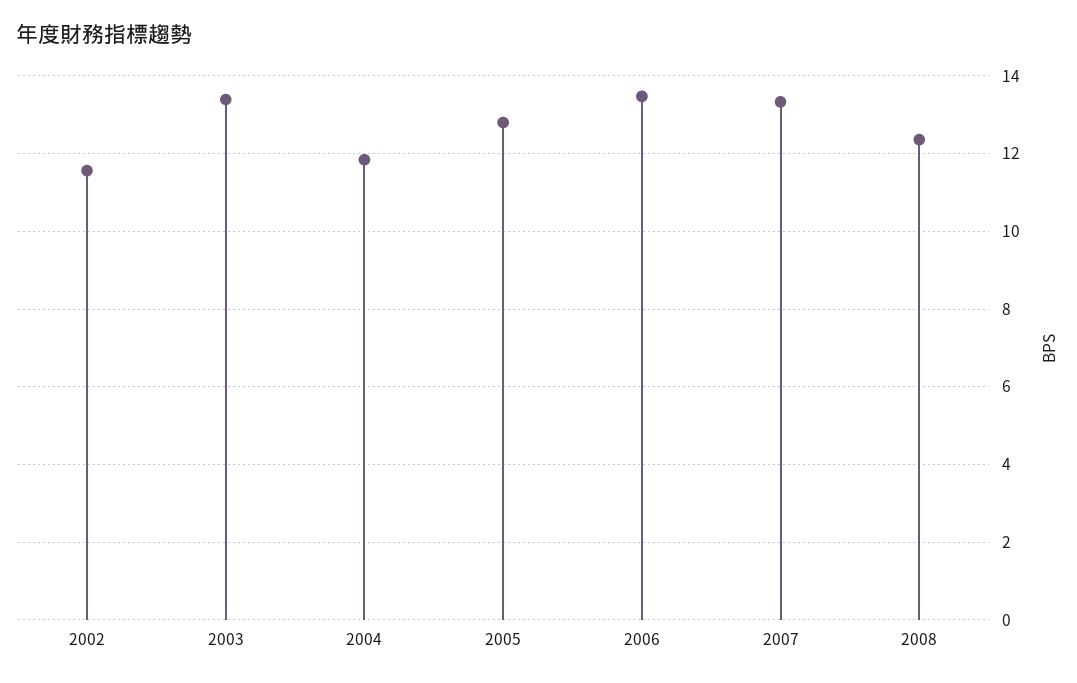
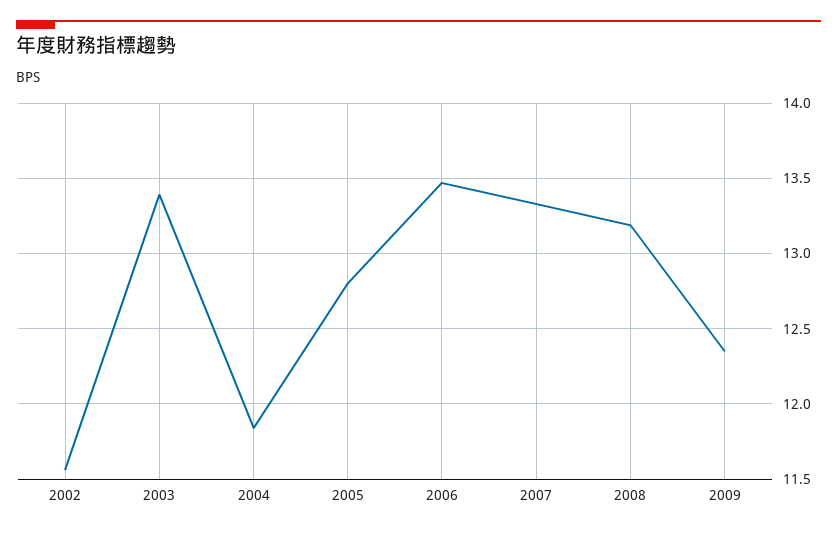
2008: 12.4 -> 13.2
2009: none -> 12.35

